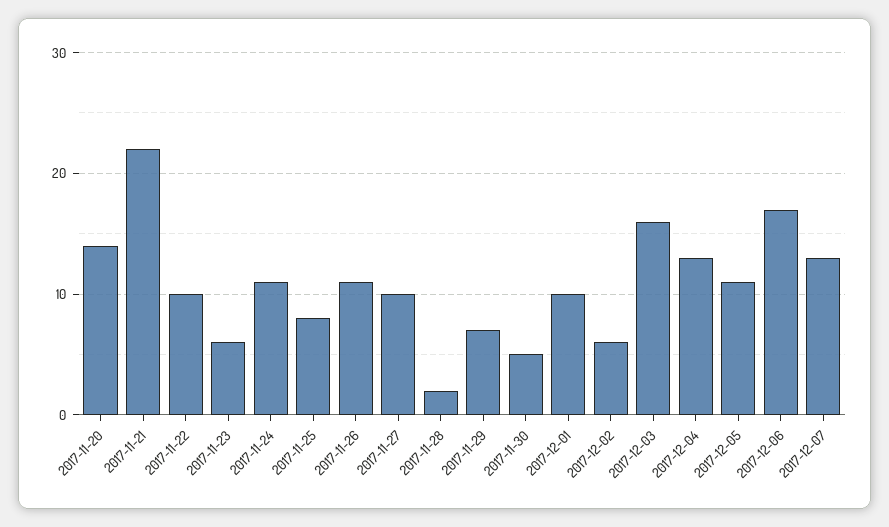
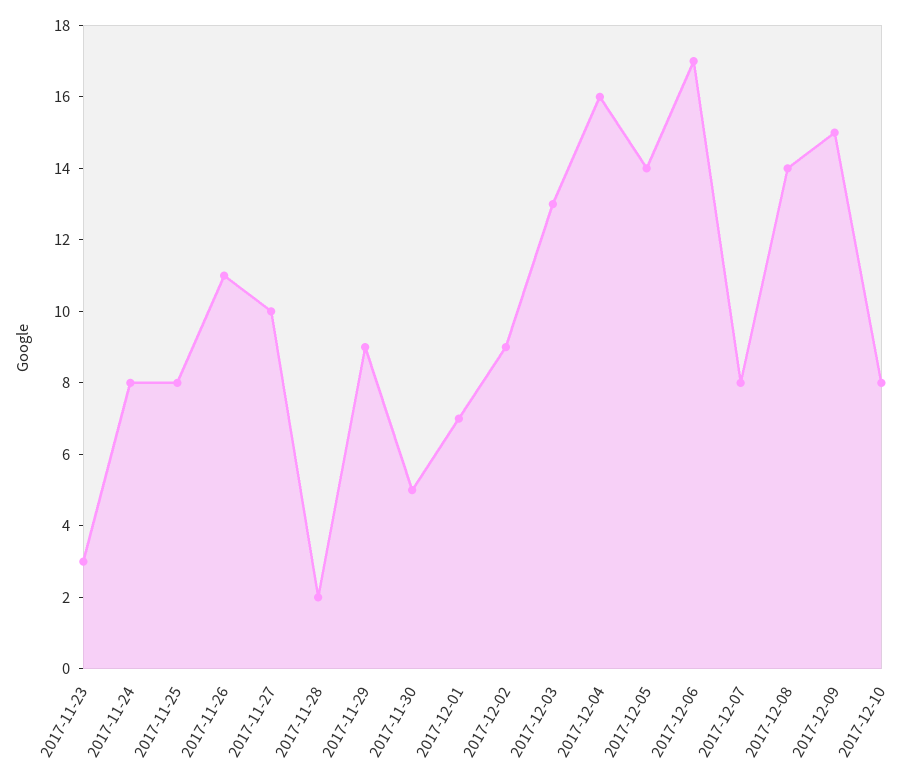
2017-11-20: 14 -> none
2017-11-21: 22 -> none
2017-11-22: 10 -> none
2017-11-23: 6 -> 3
2017-11-24: 11 -> 8
2017-11-29: 7 -> 9
2017-12-01: 10 -> 7
2017-12-02: 6 -> 9
2017-12-03: 16 -> 13
2017-12-04: 13 -> 16
2017-12-05: 11 -> 14
2017-12-07: 13 -> 8
2017-12-08: none -> 14
2017-12-09: none -> 15
2017-12-10: none -> 8

